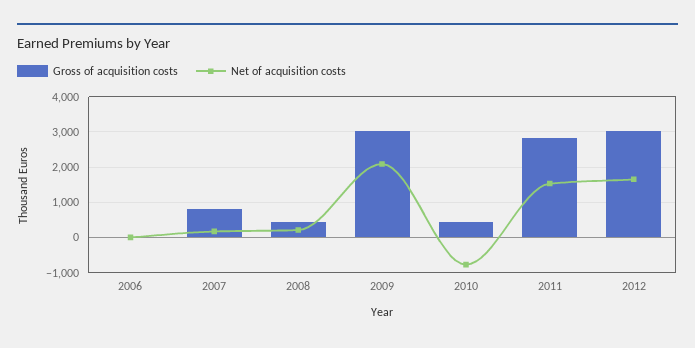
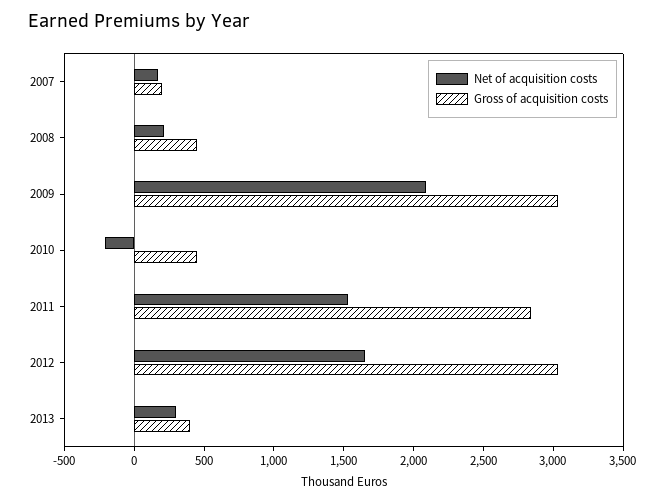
Gross of acquisition costs, 2006: 0 -> none
Net of acquisition costs, 2006: 0 -> none
Gross of acquisition costs, 2007: 800 -> 200
Net of acquisition costs, 2010: -800 -> -200
Net of acquisition costs, 2013: none -> 300
Gross of acquisition costs, 2013: none -> 400

